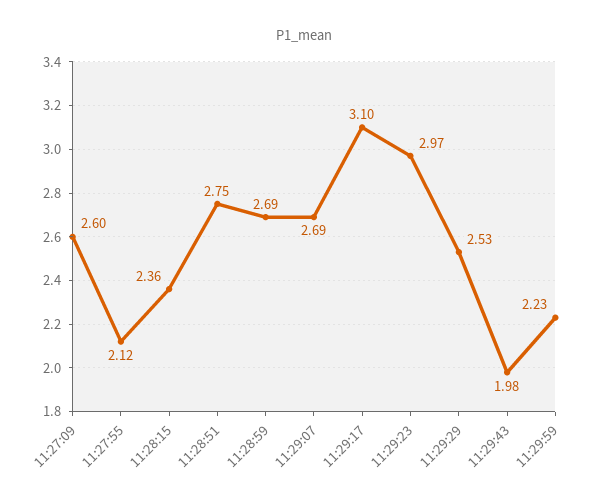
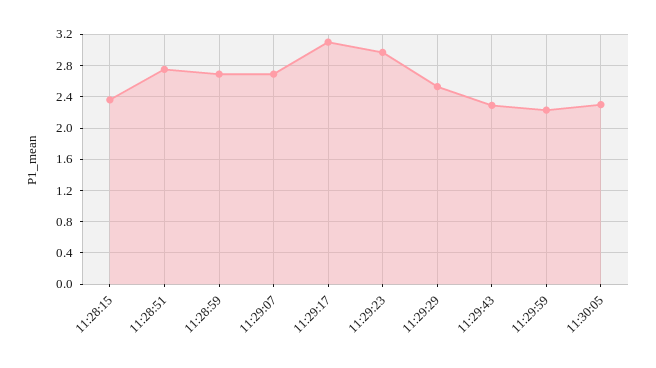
11:27:09: 2.6 -> none
11:27:55: 2.12 -> none
11:29:43: 1.98 -> 2.3
11:30:05: none -> 2.3

